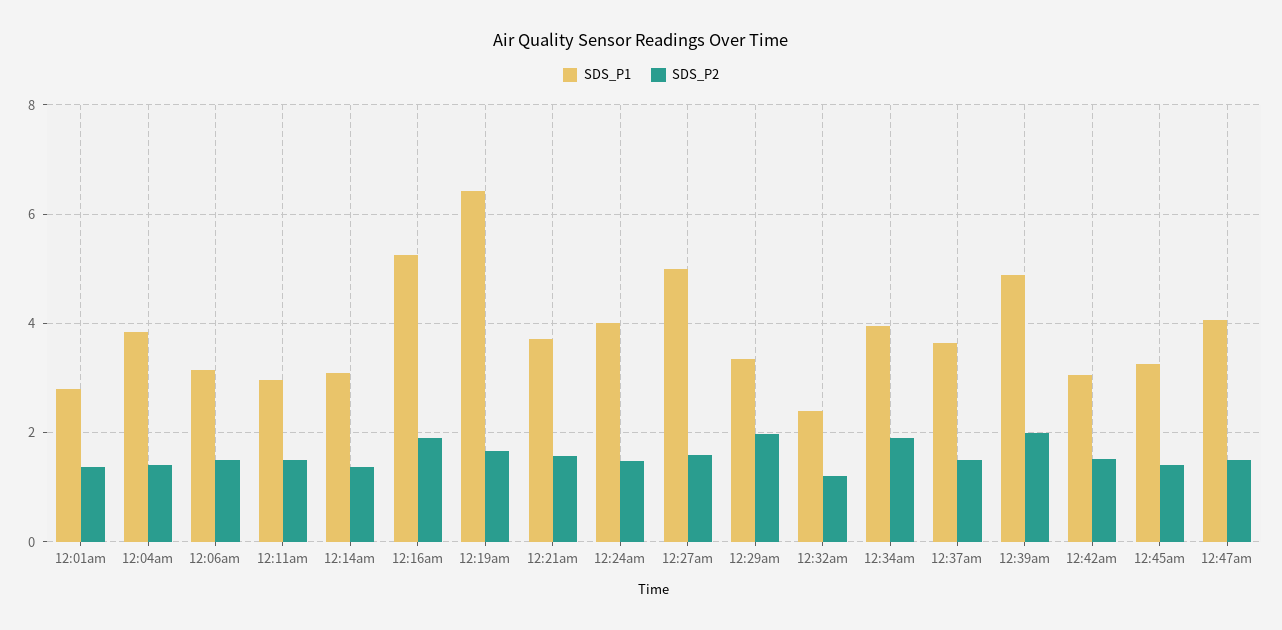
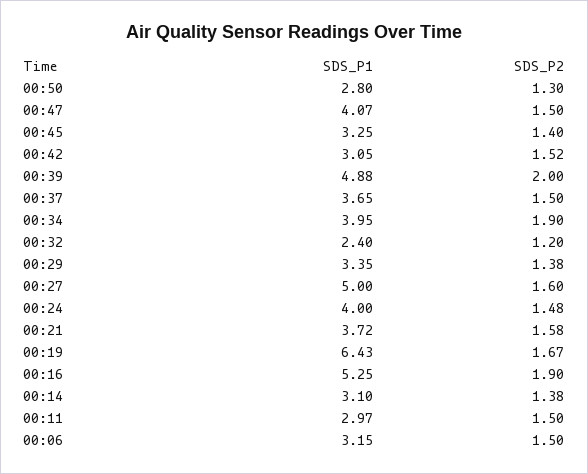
SDS_P1, 12:01am: 2.8 -> none
SDS_P2, 12:01am: 1.4 -> none
SDS_P1, 12:04am: 3.8 -> none
SDS_P2, 12:04am: 1.4 -> none
SDS_P2, 12:29am: 2 -> 1.38
SDS_P1, 00:50: none -> 2.8
SDS_P2, 00:50: none -> 1.3

